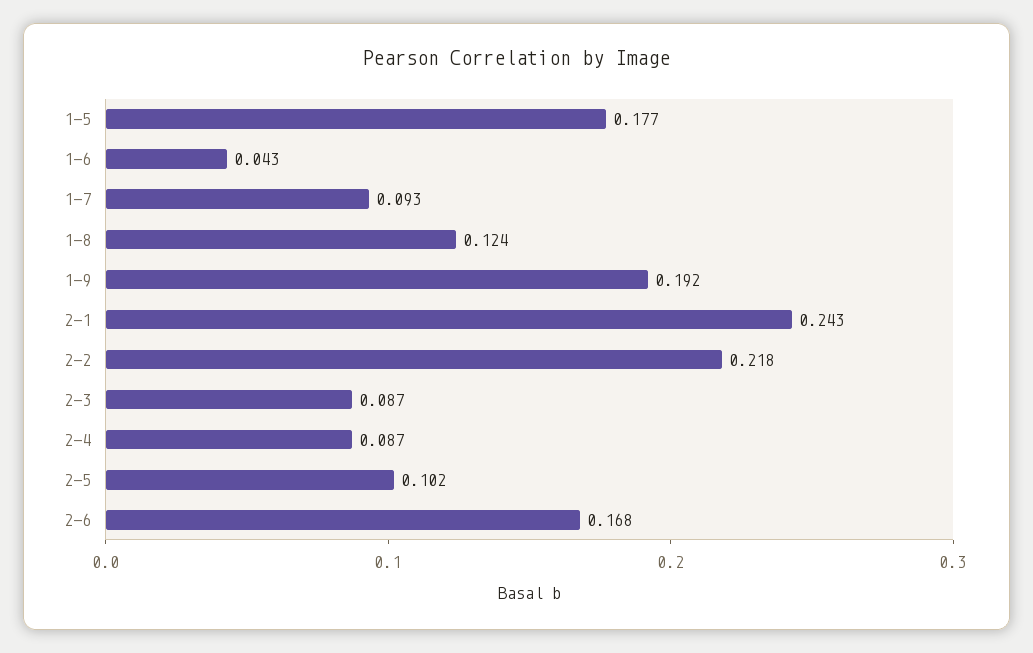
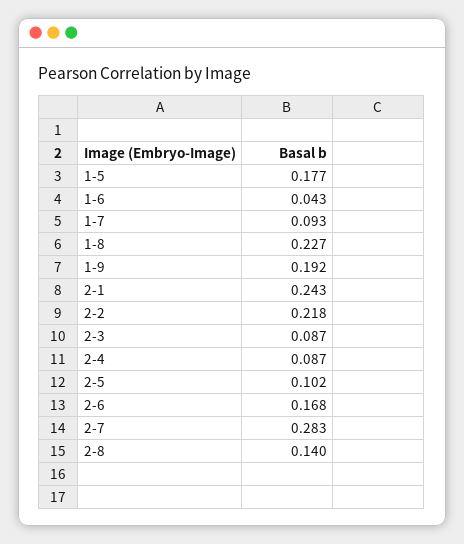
1-8: 0.124 -> 0.227
2-7: none -> 0.283
2-8: none -> 0.14

